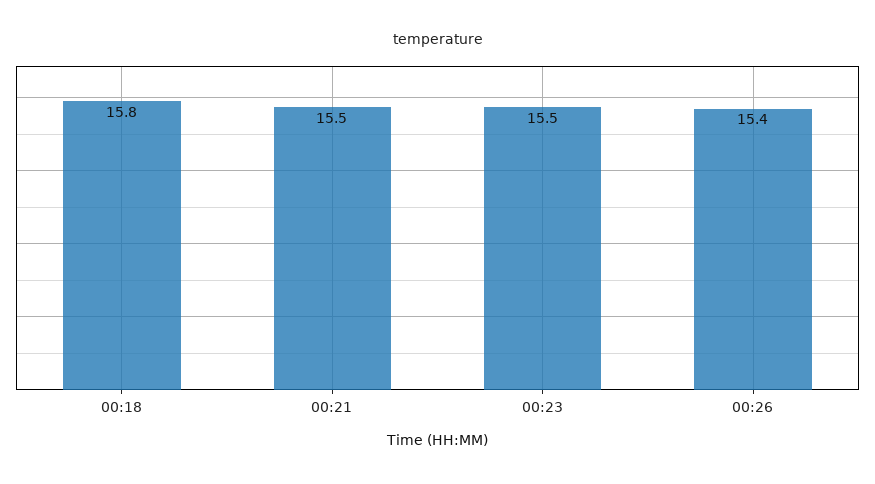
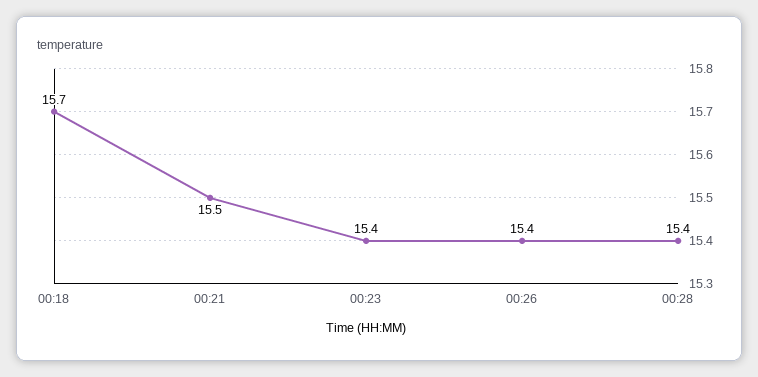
00:18: 15.8 -> 15.7
00:23: 15.5 -> 15.4
00:28: none -> 15.4

